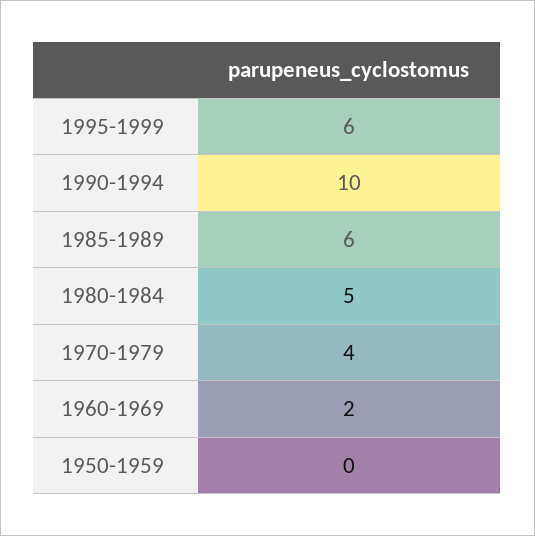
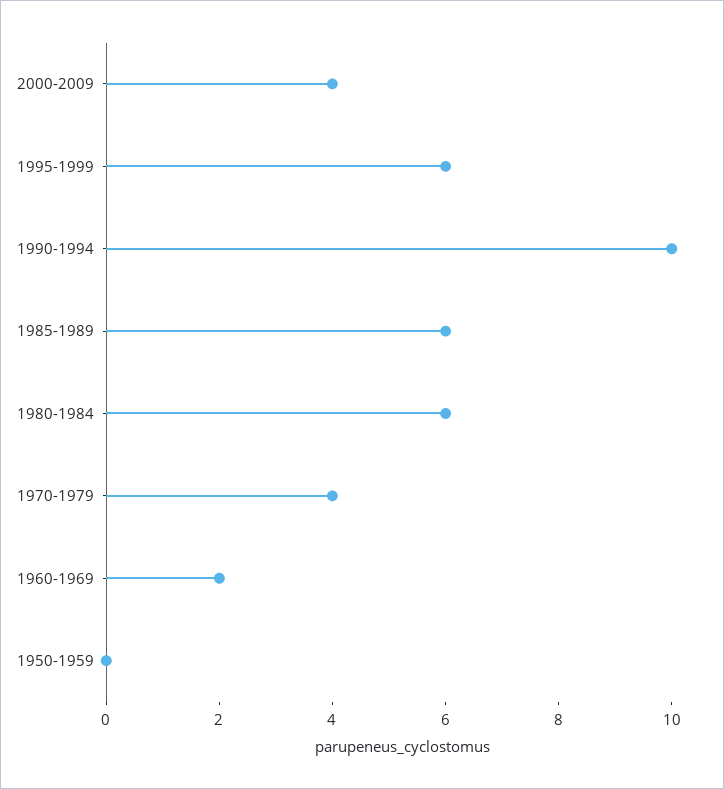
1980-1984: 5 -> 6
2000-2009: none -> 4

